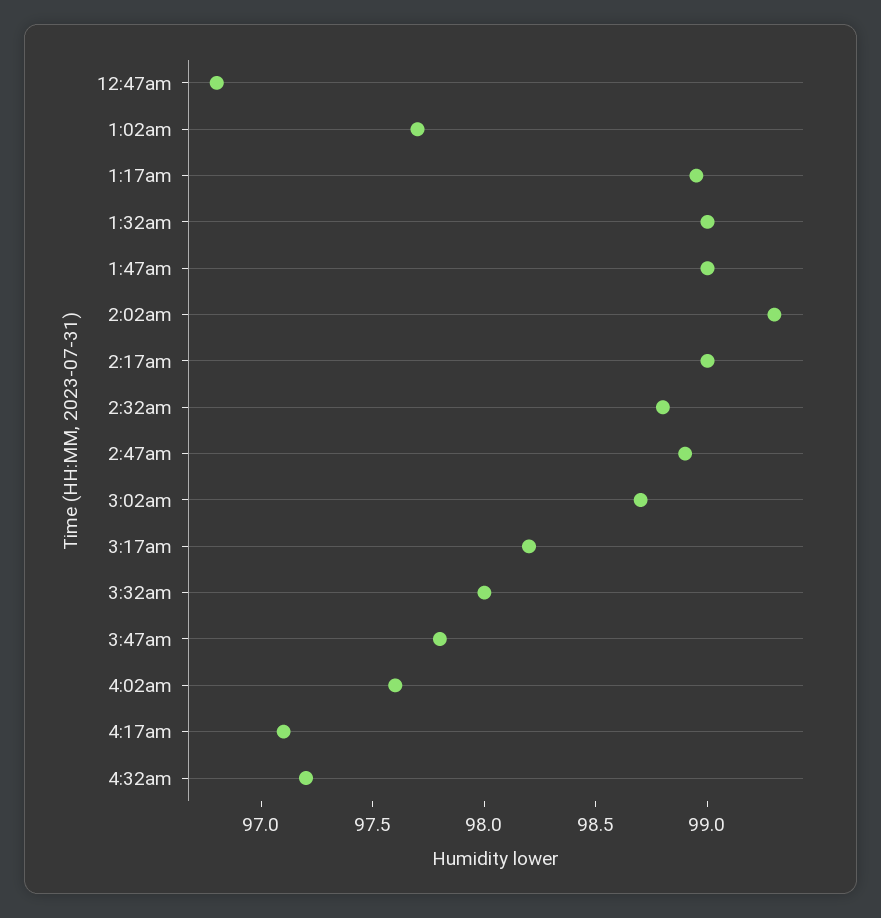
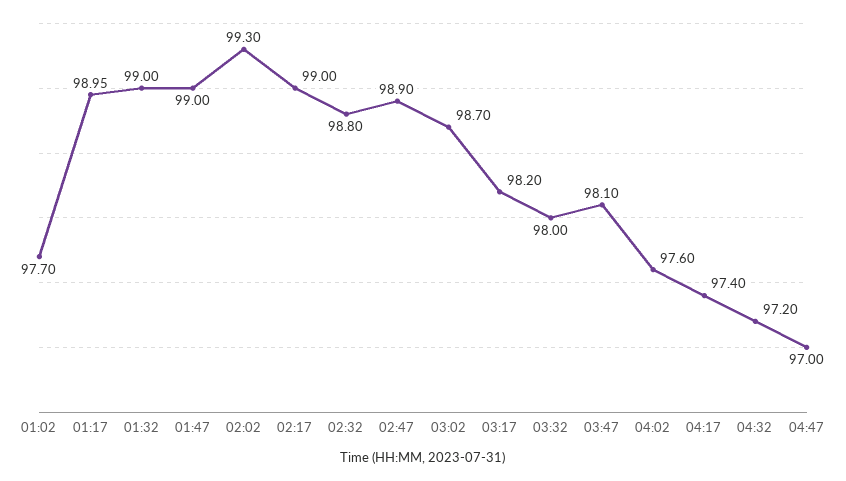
12:47am: 96.8 -> none
3:47am: 97.8 -> 98.1
4:17am: 97.1 -> 97.4
04:47: none -> 97

